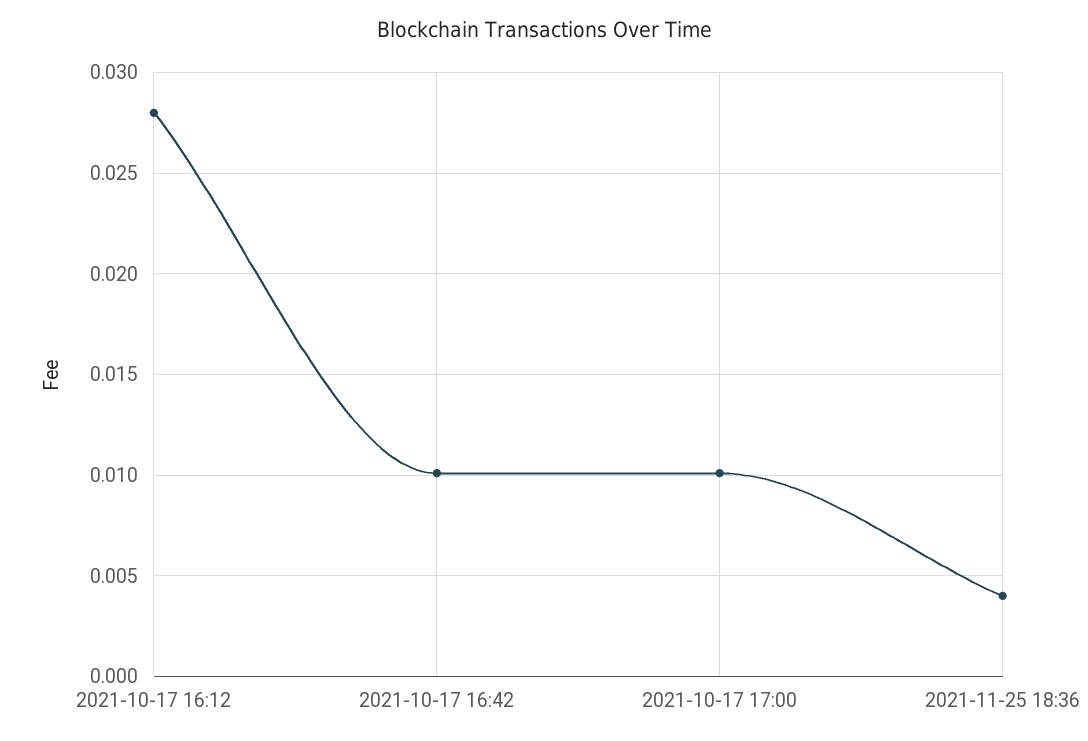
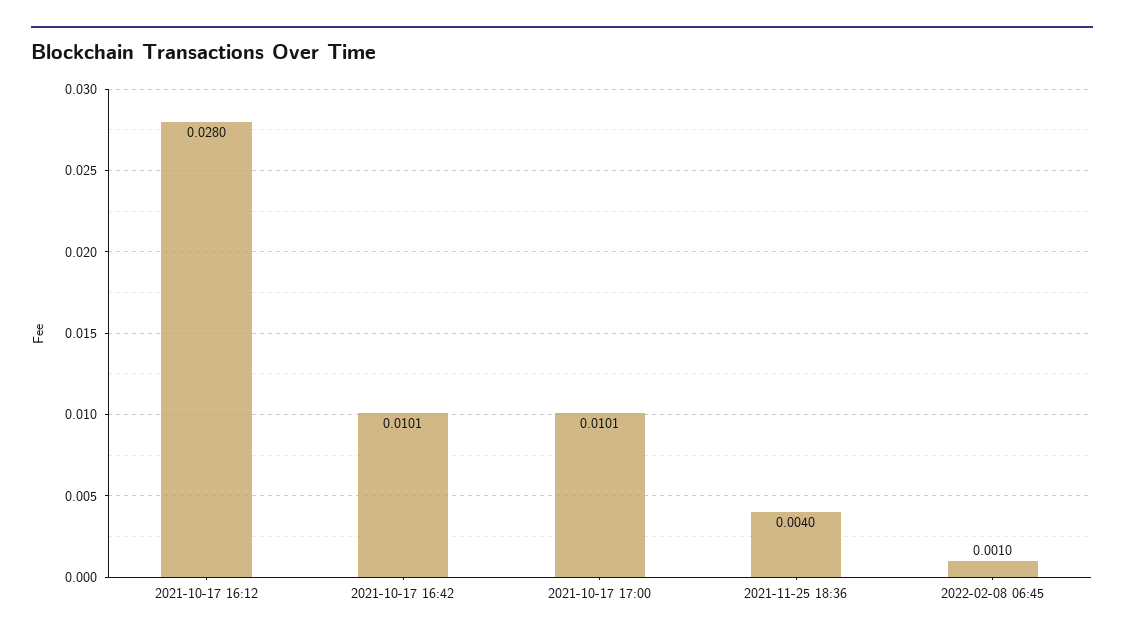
2022-02-08 06:45: none -> 0.001

